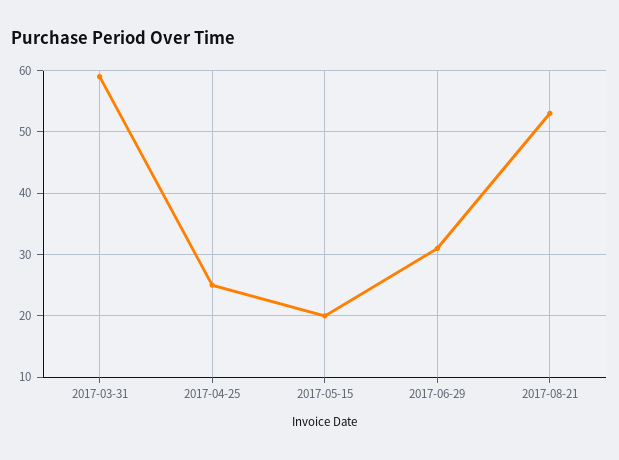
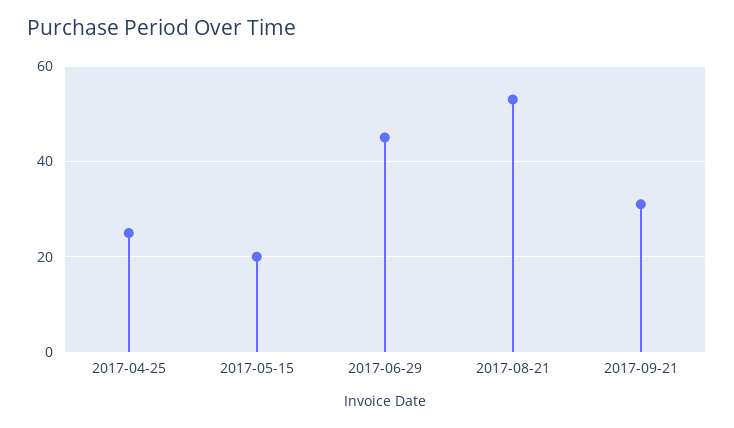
2017-03-31: 59 -> none
2017-06-29: 31 -> 45
2017-09-21: none -> 30

